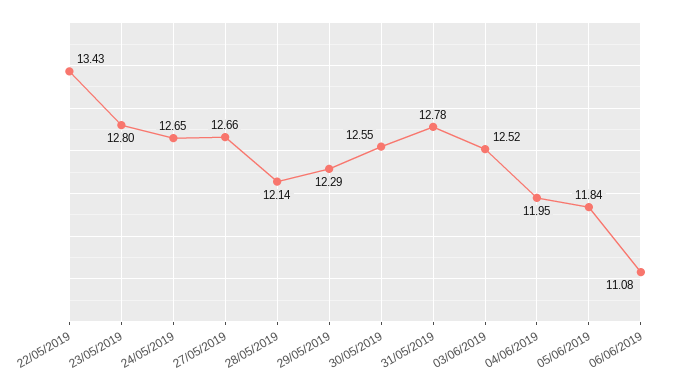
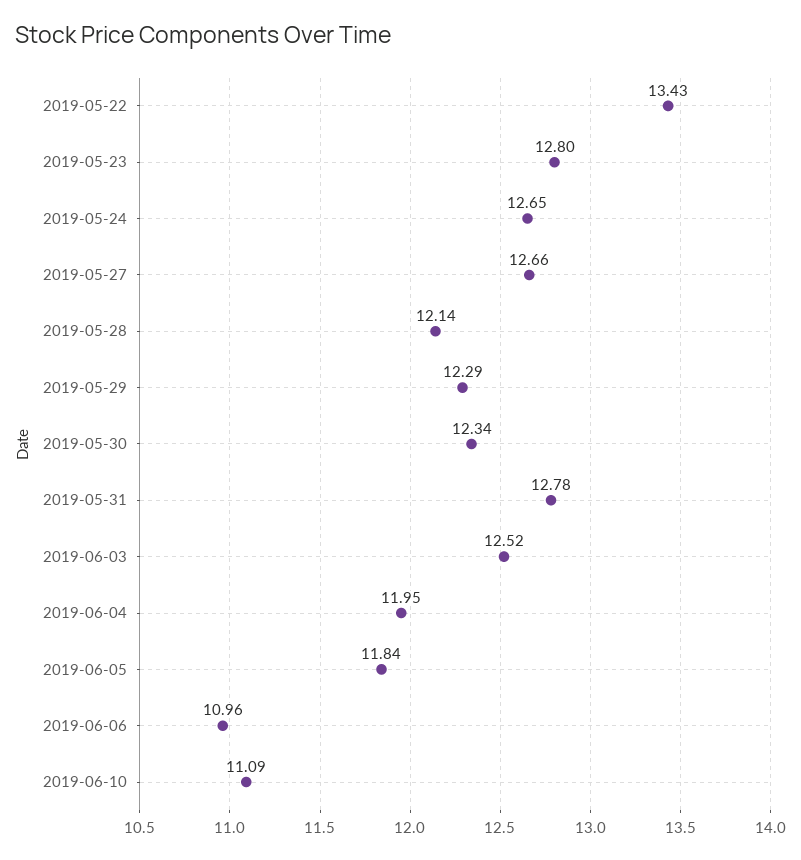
30/05/2019: 12.55 -> 12.34
06/06/2019: 11.08 -> 10.96
2019-06-10: none -> 11.09

